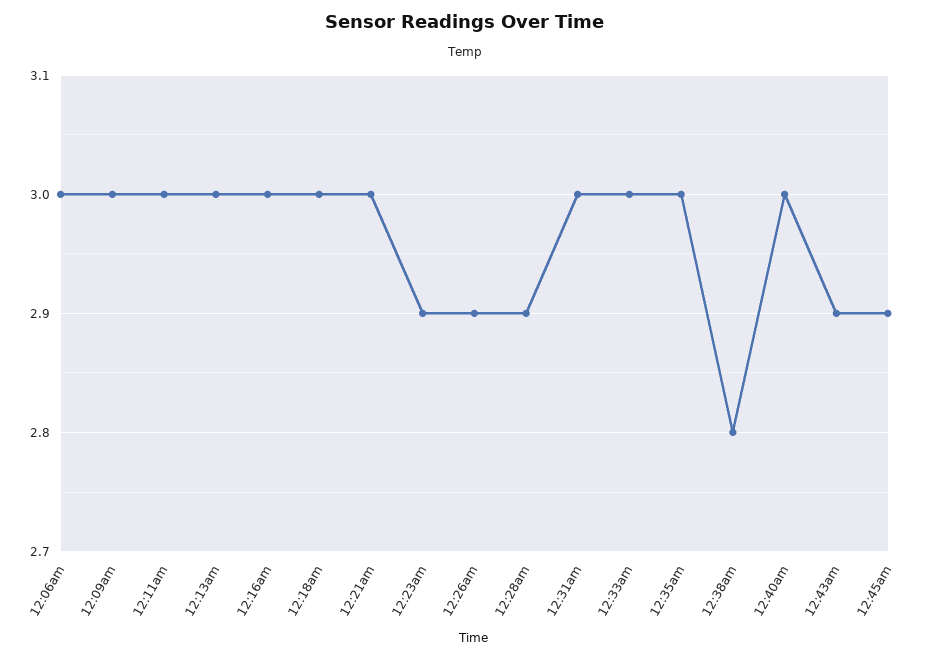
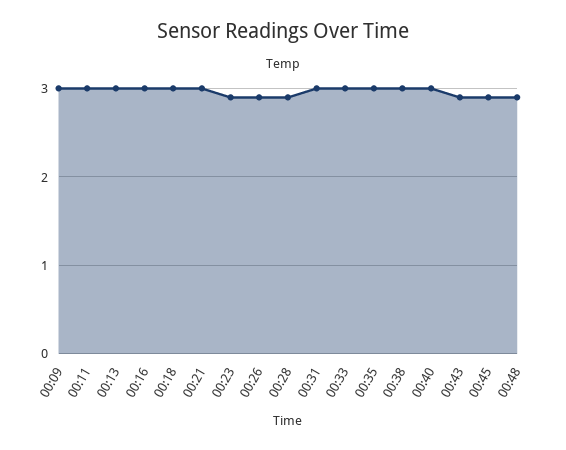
12:06am: 3 -> none
12:38am: 2.8 -> 3
00:48: none -> 2.9

